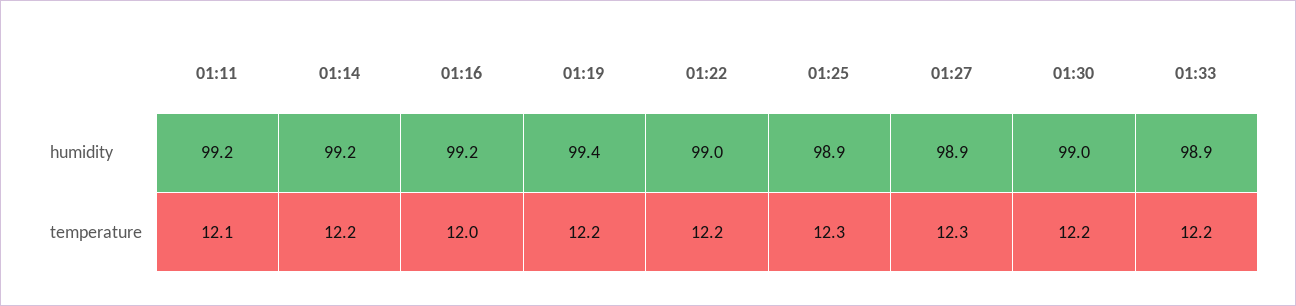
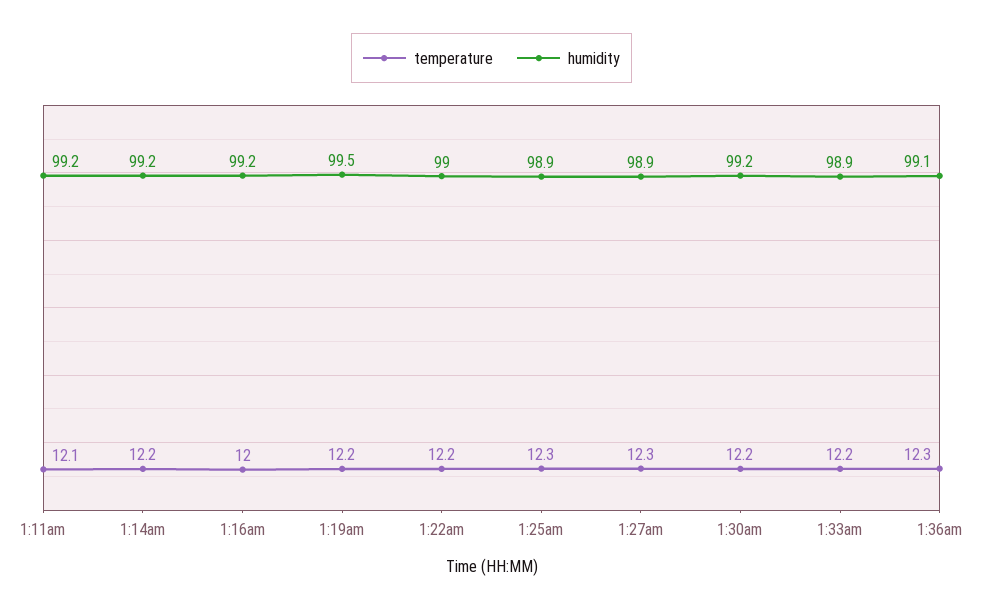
humidity, 01:19: 99.4 -> 99.5
humidity, 01:30: 99 -> 99.2
temperature, 1:36am: none -> 12.3
humidity, 1:36am: none -> 99.1

